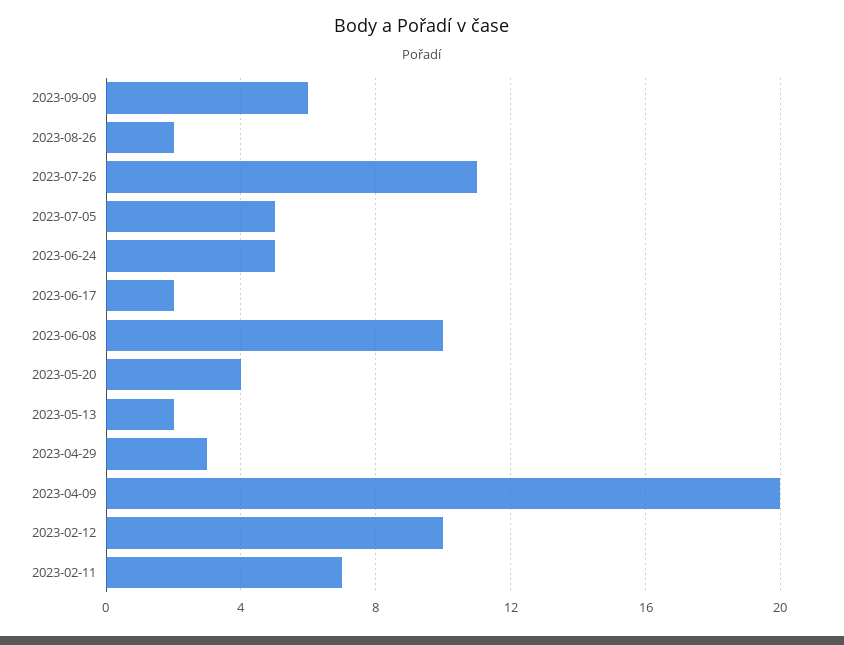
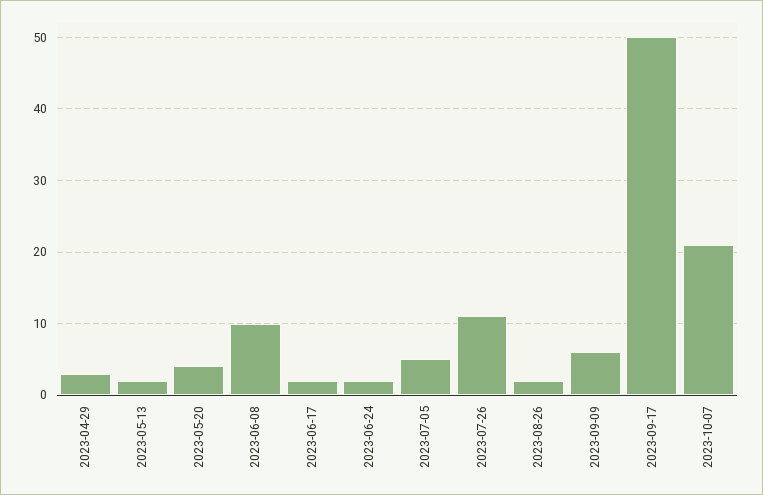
2023-06-24: 5 -> 2
2023-04-09: 20 -> none
2023-02-12: 10 -> none
2023-02-11: 7 -> none
2023-09-17: none -> 50
2023-10-07: none -> 21

